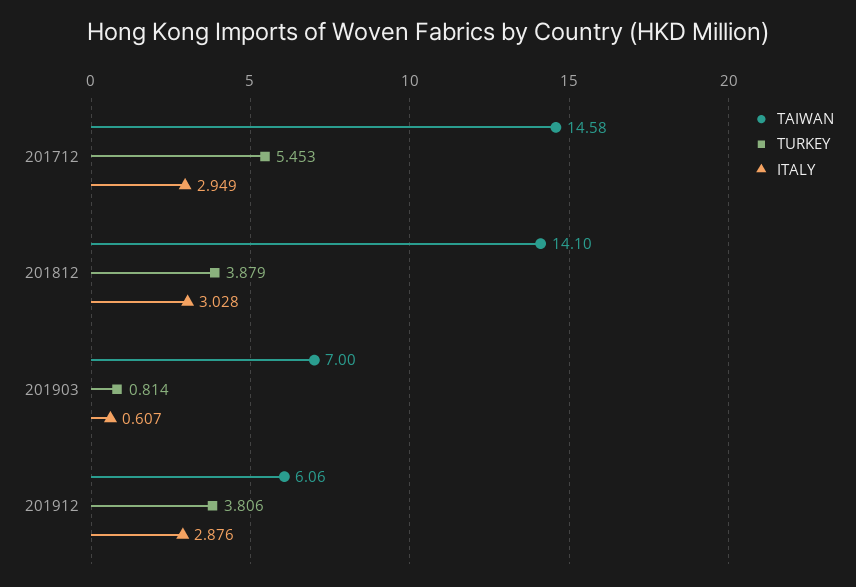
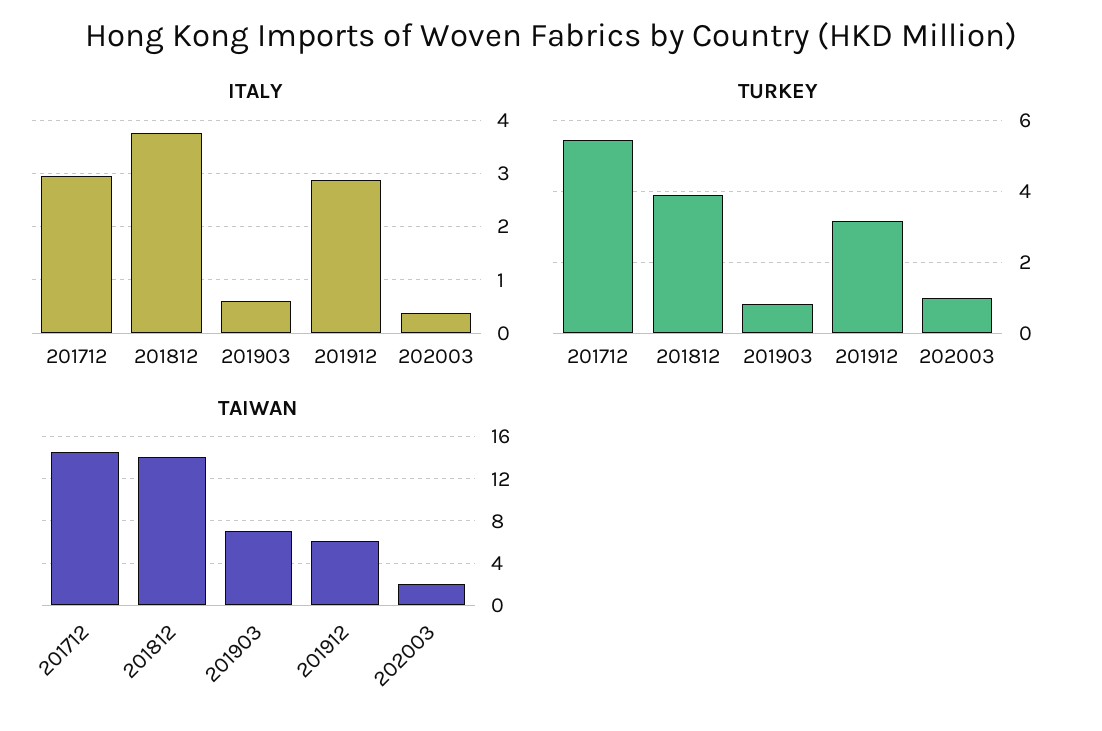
ITALY, 201812: 3.028 -> 3.8
TURKEY, 201912: 3.806 -> 3.2
ITALY, 202003: none -> 0.4
TURKEY, 202003: none -> 1
TAIWAN, 202003: none -> 2

